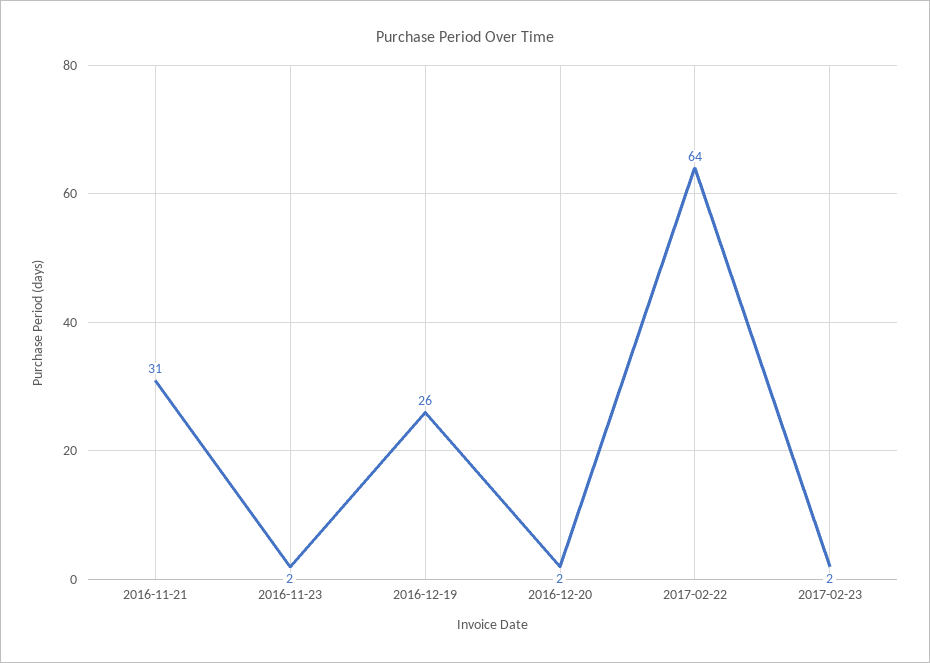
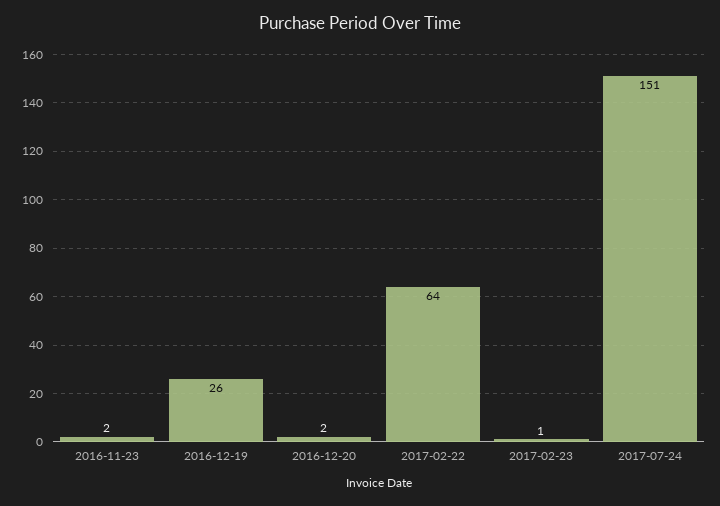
2016-11-21: 31 -> none
2017-02-23: 2 -> 1
2017-07-24: none -> 151

